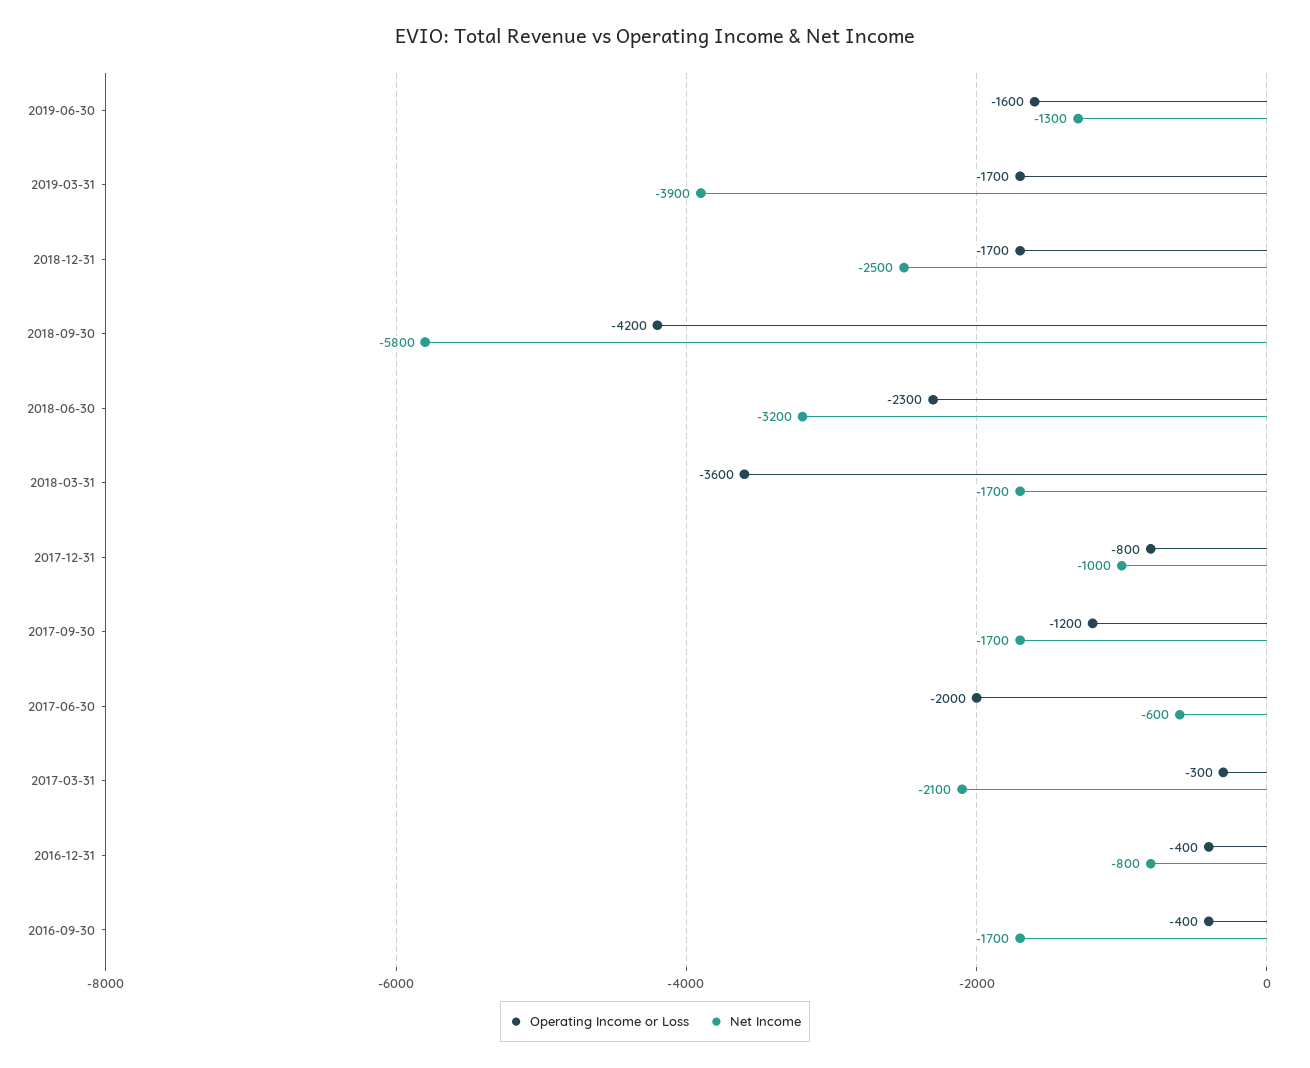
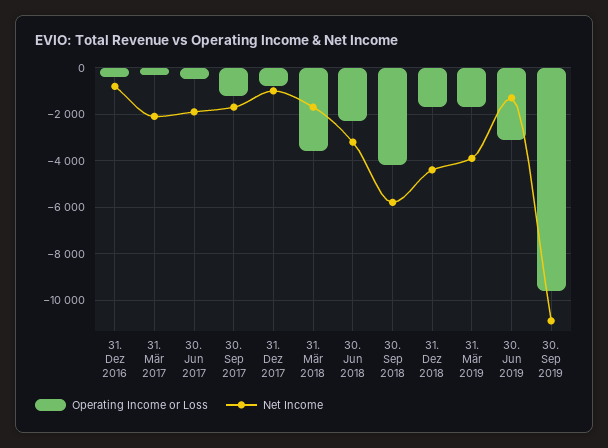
Operating Income or Loss, 2019-06-30: -1600 -> -3000
Net Income, 2018-12-31: -2500 -> -4500
Operating Income or Loss, 2017-06-30: -2000 -> -500
Net Income, 2017-06-30: -600 -> -2000
Operating Income or Loss, 2016-09-30: -400 -> none
Net Income, 2016-09-30: -1700 -> none
Operating Income or Loss, 30. Sep 2019: none -> -9500
Net Income, 30. Sep 2019: none -> -11000

